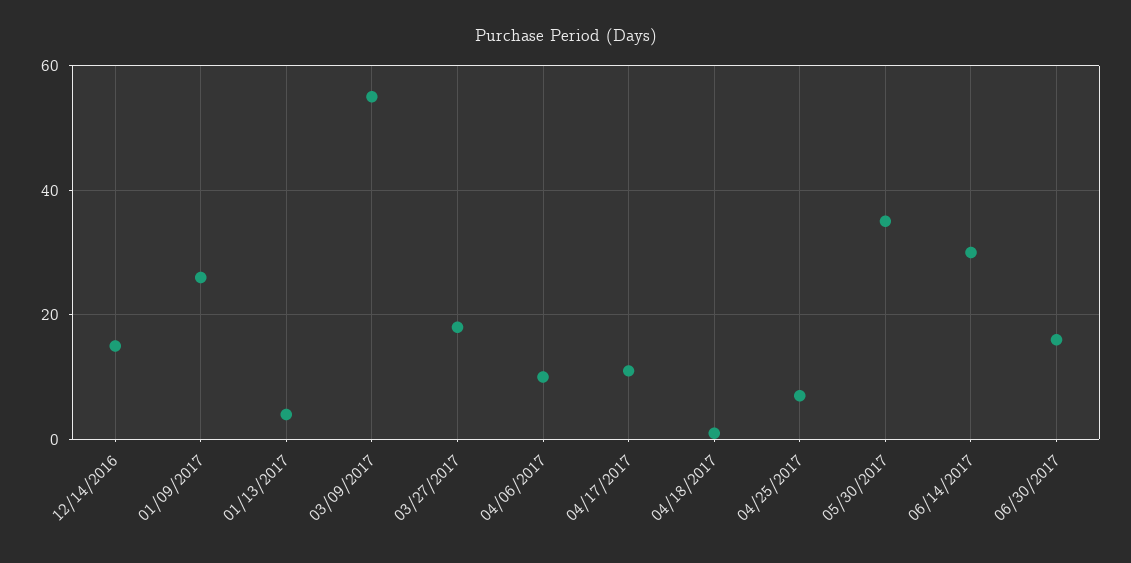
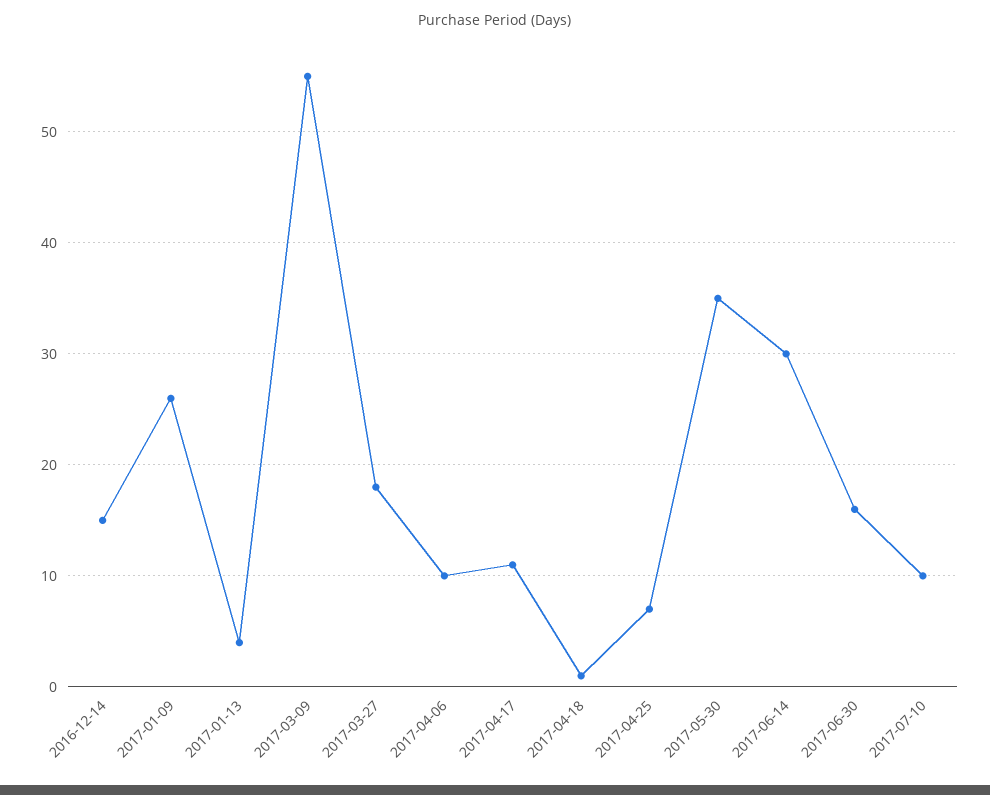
2017-07-10: none -> 10

